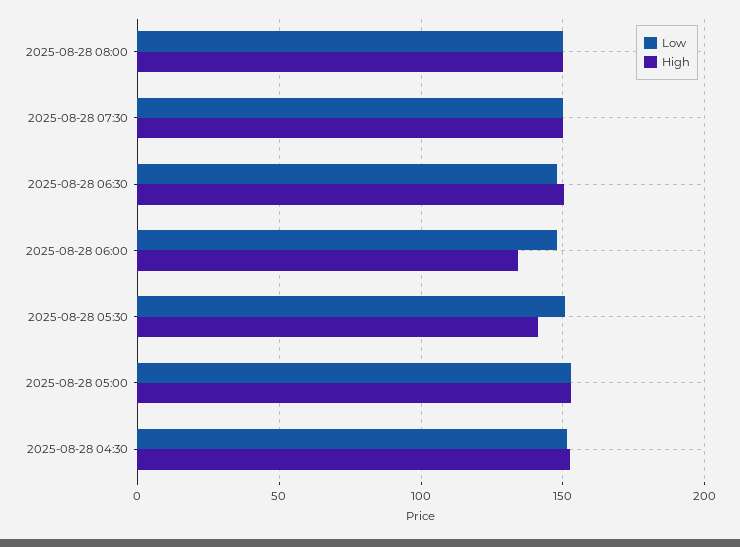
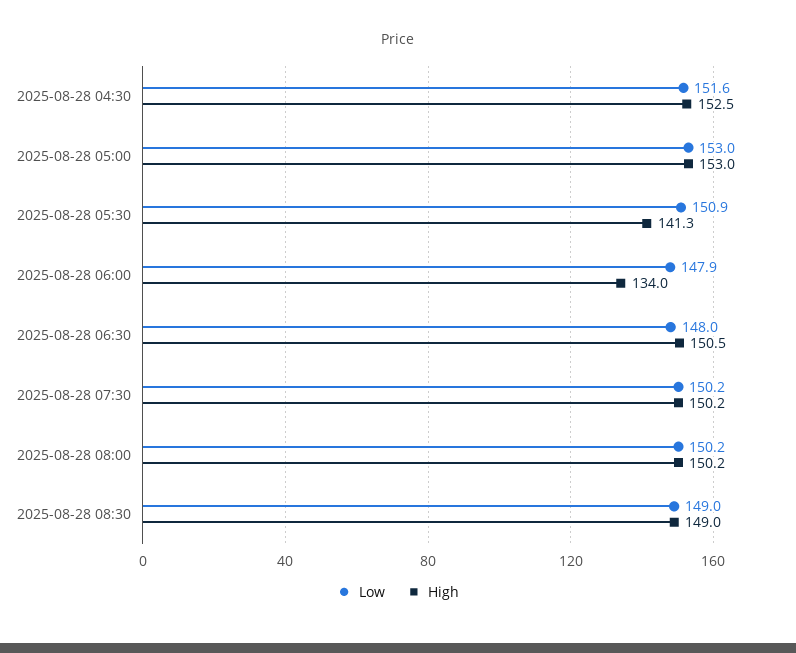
Low, 2025-08-28 08:30: none -> 149
High, 2025-08-28 08:30: none -> 149

